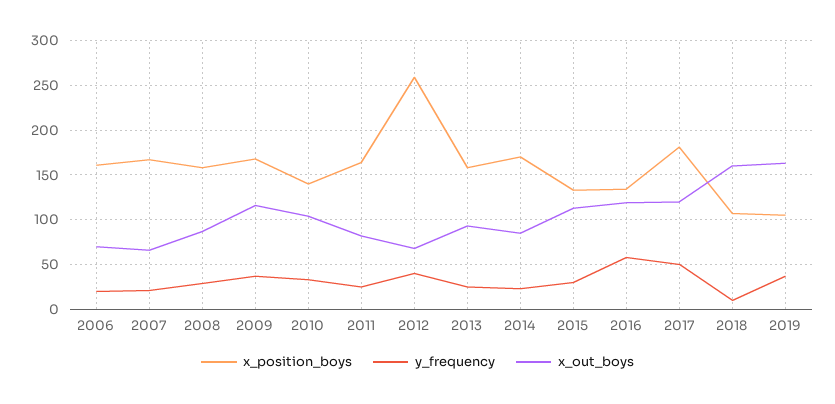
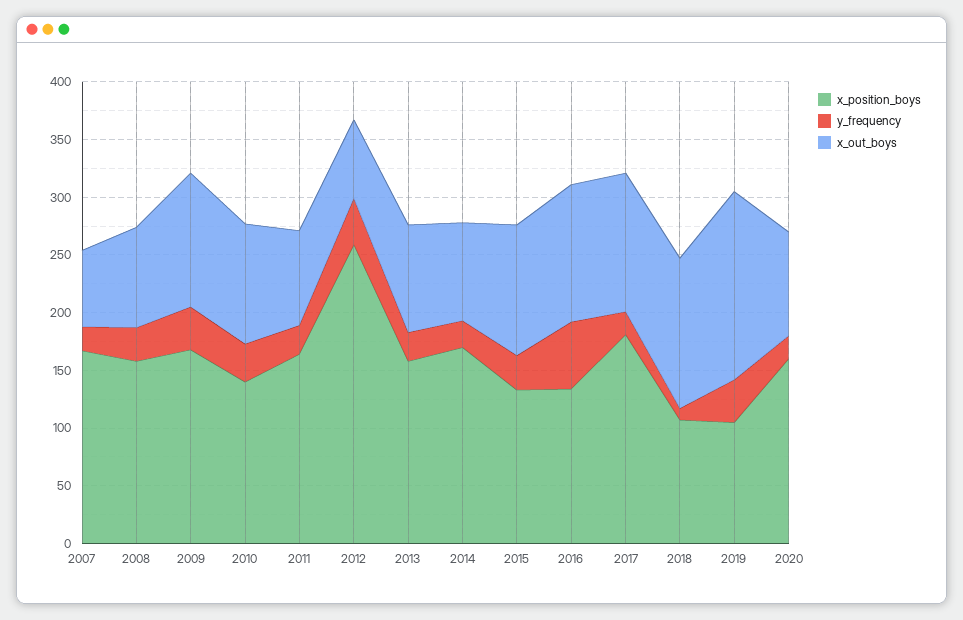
x_position_boys, 2006: 160 -> none
y_frequency, 2006: 20 -> none
x_out_boys, 2006: 70 -> none
y_frequency, 2017: 50 -> 20
x_out_boys, 2018: 160 -> 130
x_position_boys, 2020: none -> 160
y_frequency, 2020: none -> 20
x_out_boys, 2020: none -> 90

